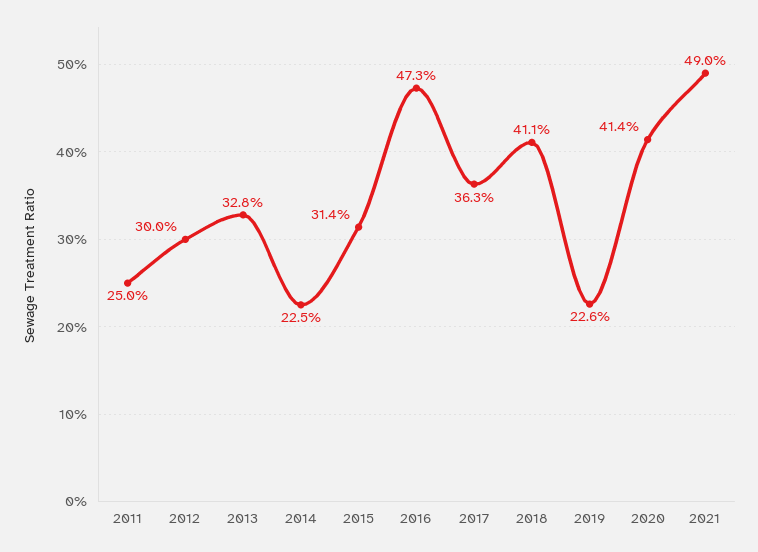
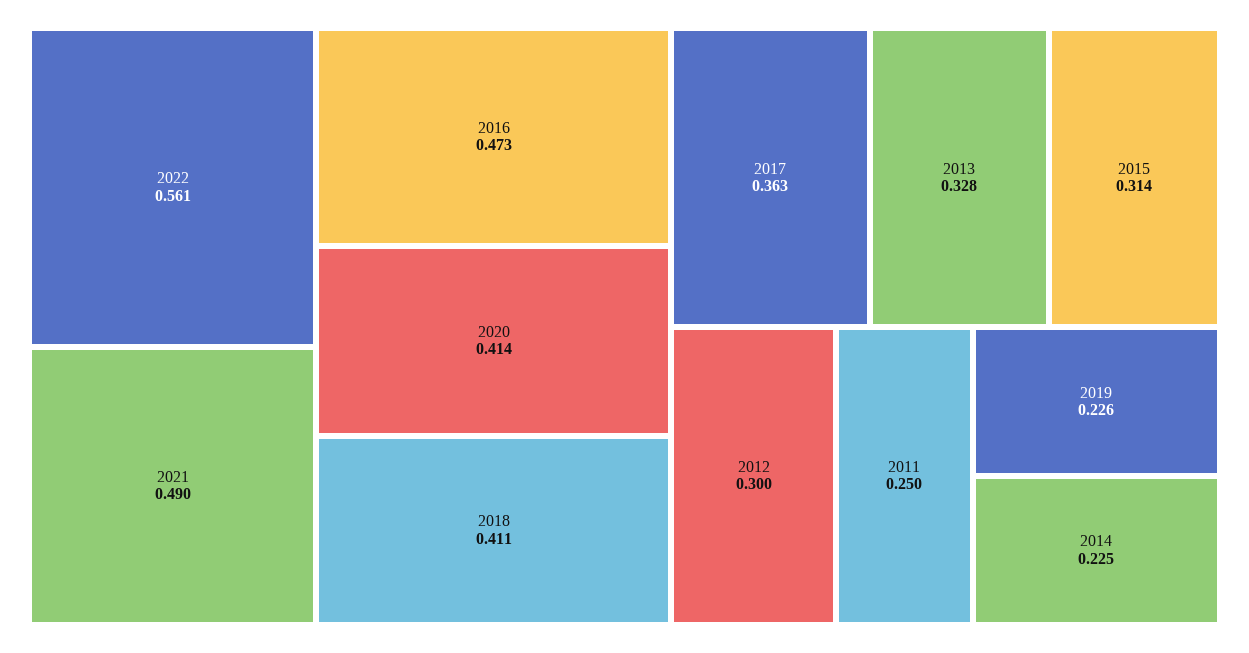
2022: none -> 0.561

